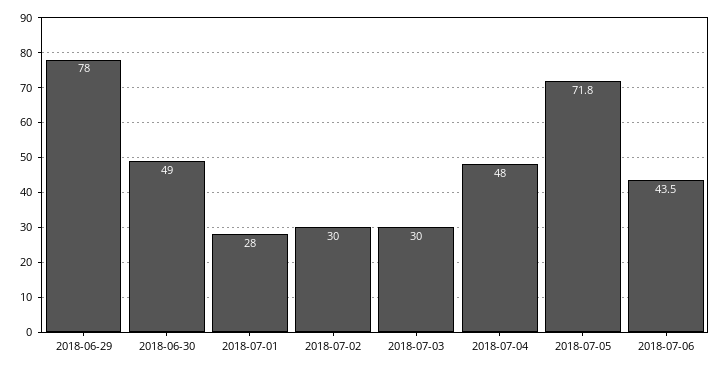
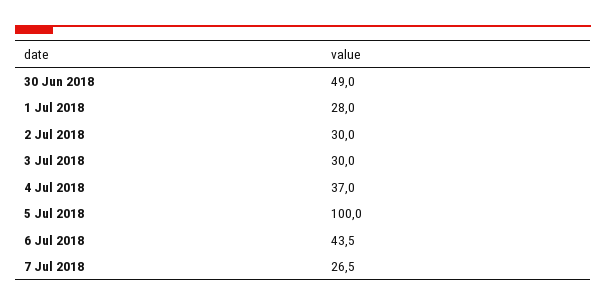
2018-06-29: 78 -> none
2018-07-04: 48 -> 37
2018-07-05: 71.8 -> 100
7 Jul 2018: none -> 26.5

